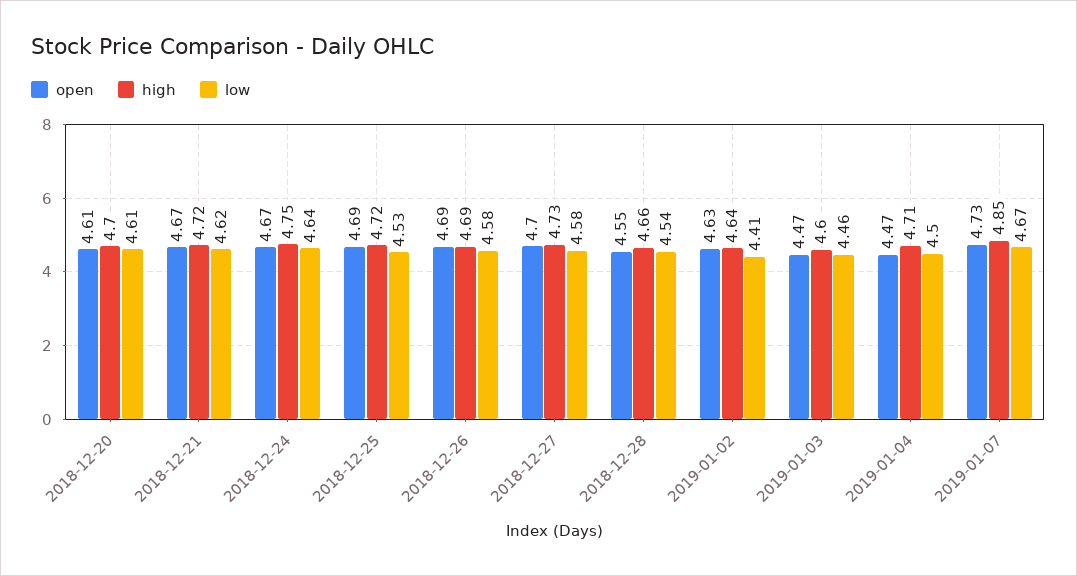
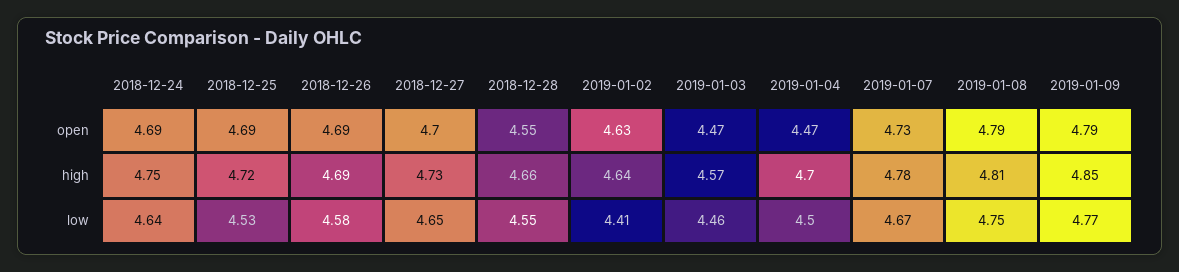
open, 2018-12-20: 4.61 -> none
high, 2018-12-20: 4.7 -> none
low, 2018-12-20: 4.61 -> none
open, 2018-12-21: 4.67 -> none
high, 2018-12-21: 4.72 -> none
low, 2018-12-21: 4.62 -> none
open, 2018-12-24: 4.67 -> 4.69
low, 2018-12-27: 4.58 -> 4.65
low, 2018-12-28: 4.54 -> 4.55
high, 2019-01-03: 4.6 -> 4.57
high, 2019-01-04: 4.71 -> 4.7
high, 2019-01-07: 4.85 -> 4.78
open, 2019-01-08: none -> 4.79
open, 2019-01-09: none -> 4.79
high, 2019-01-08: none -> 4.81
high, 2019-01-09: none -> 4.85
low, 2019-01-08: none -> 4.75
low, 2019-01-09: none -> 4.77

